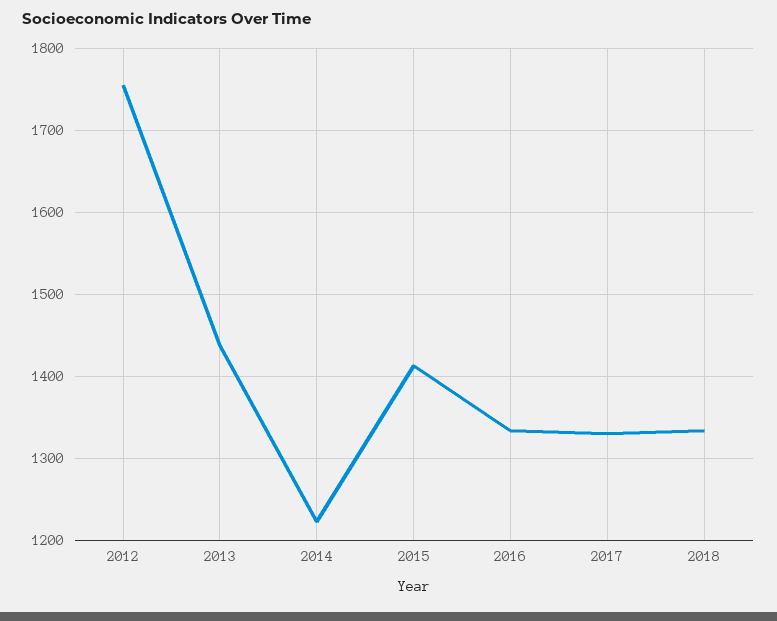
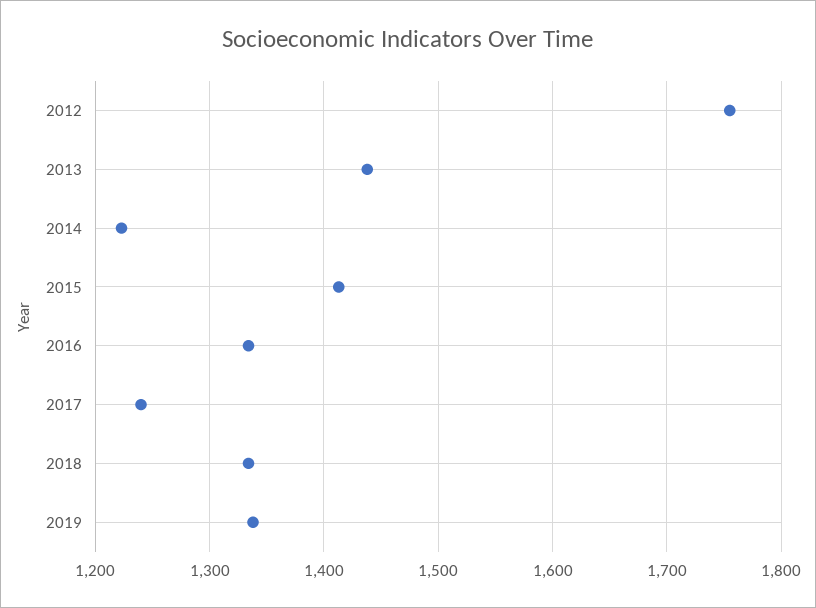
2017: 1330 -> 1240
2019: none -> 1340

